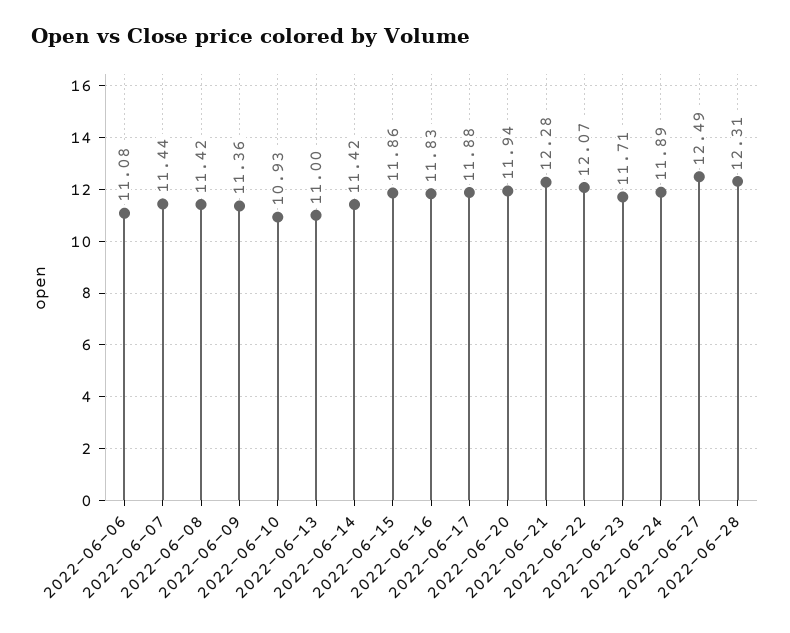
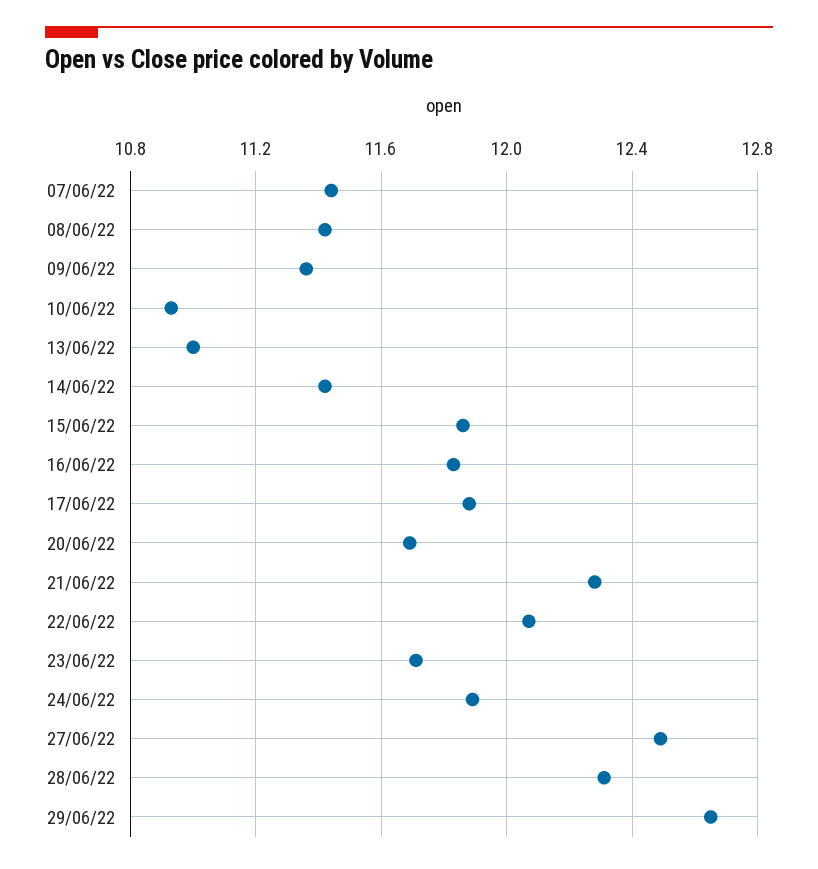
2022-06-06: 11.08 -> none
2022-06-20: 11.94 -> 11.7
29/06/22: none -> 12.65

